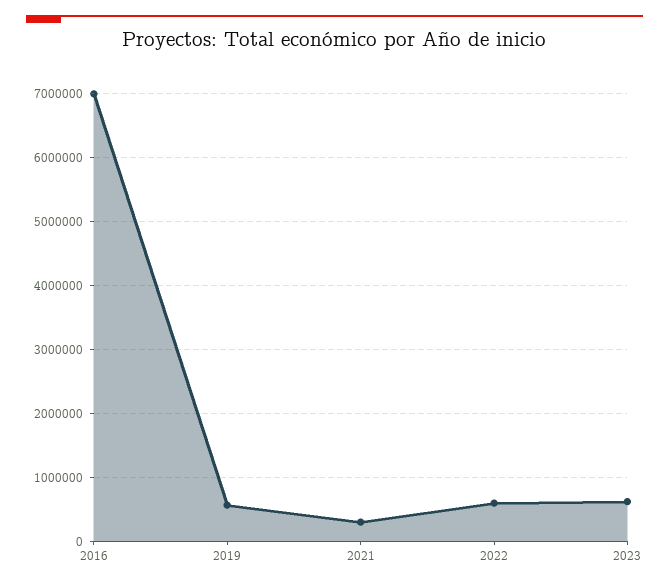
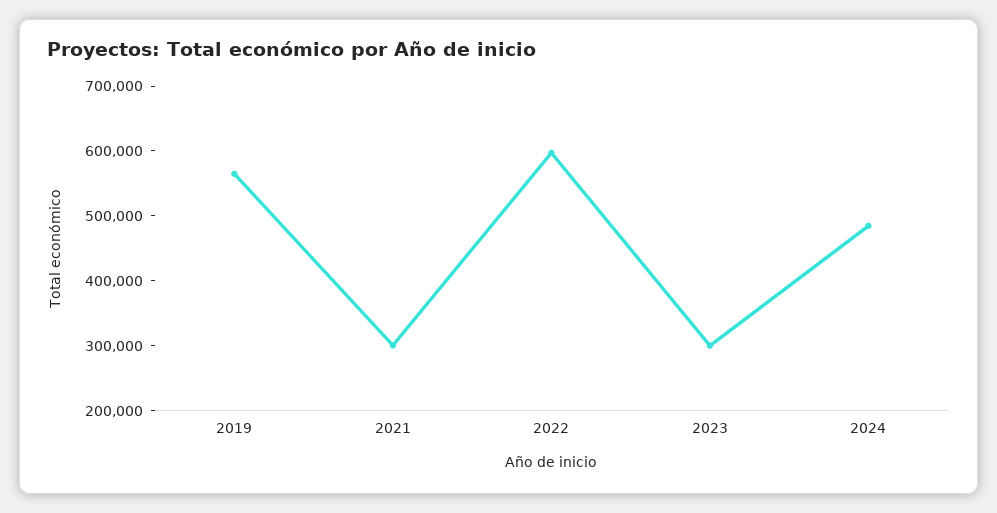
2016: 7000000 -> none
2023: 600000 -> 300000
2024: none -> 480000

